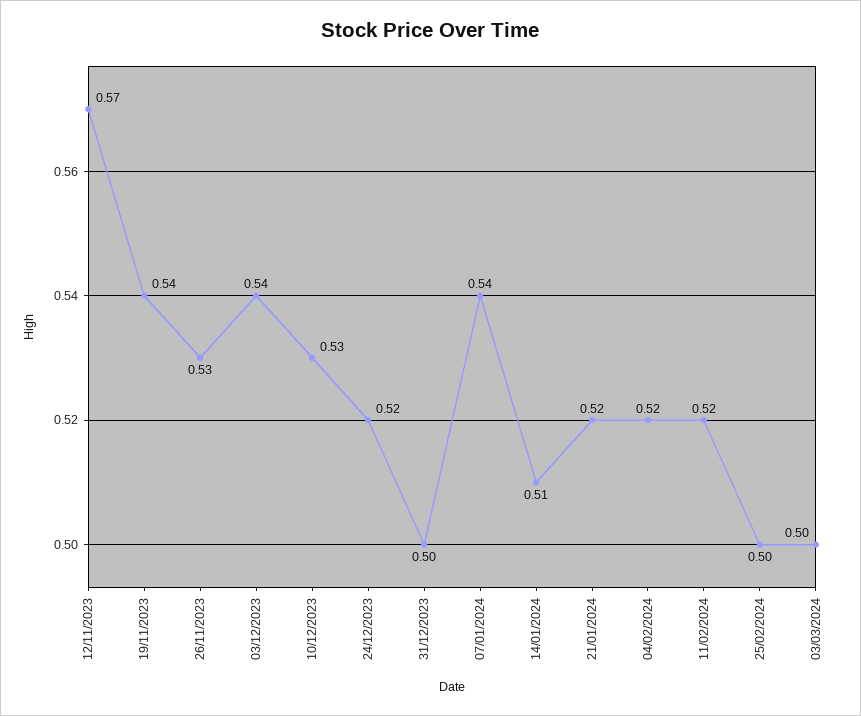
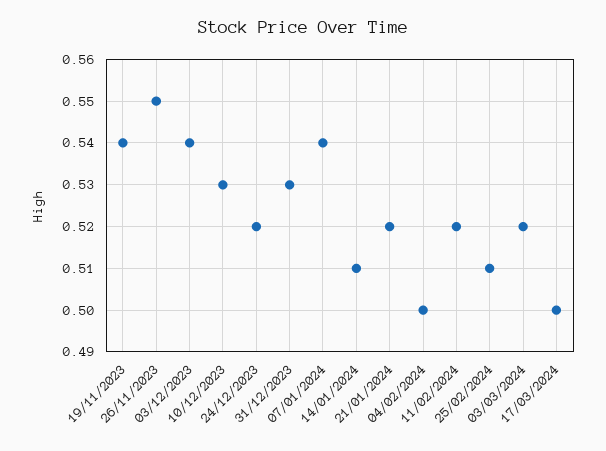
12/11/2023: 0.57 -> none
26/11/2023: 0.53 -> 0.55
31/12/2023: 0.5 -> 0.53
04/02/2024: 0.52 -> 0.5
25/02/2024: 0.5 -> 0.51
03/03/2024: 0.5 -> 0.52
17/03/2024: none -> 0.5

